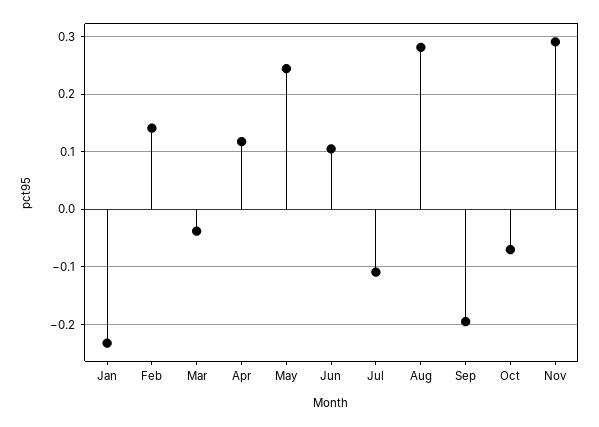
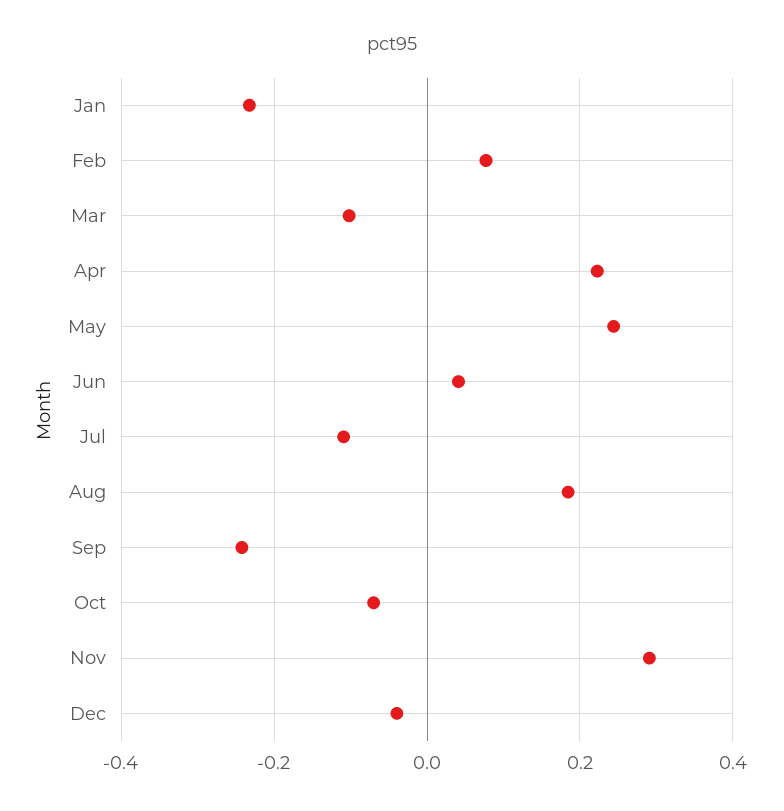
Feb: 0.14 -> 0.08
Mar: -0.04 -> -0.1
Apr: 0.12 -> 0.22
Jun: 0.1 -> 0.04
Aug: 0.28 -> 0.18
Sep: -0.2 -> -0.24
Dec: none -> -0.04

